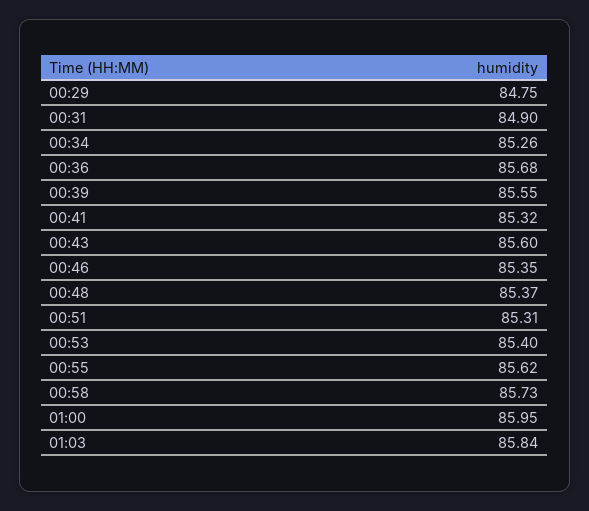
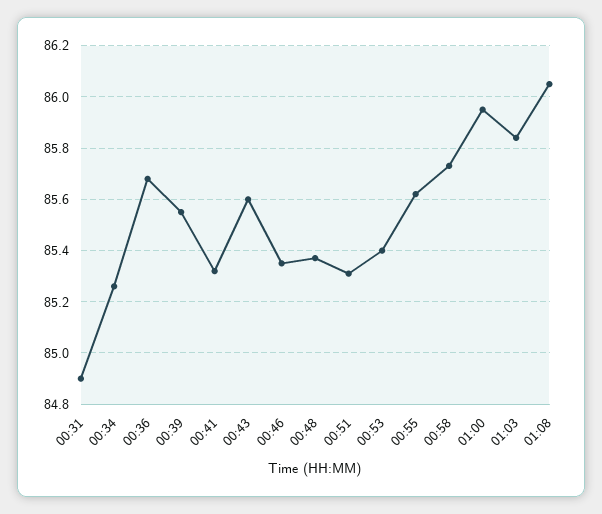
00:29: 84.75 -> none
01:08: none -> 86.05

